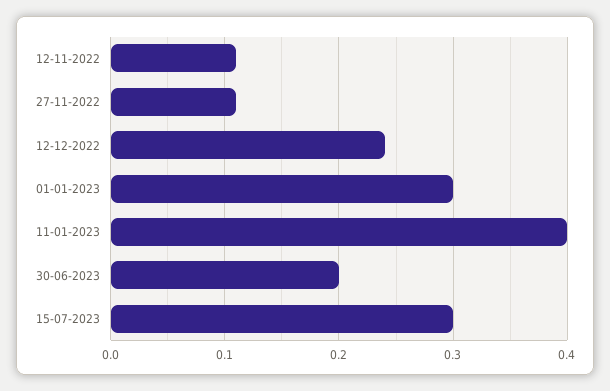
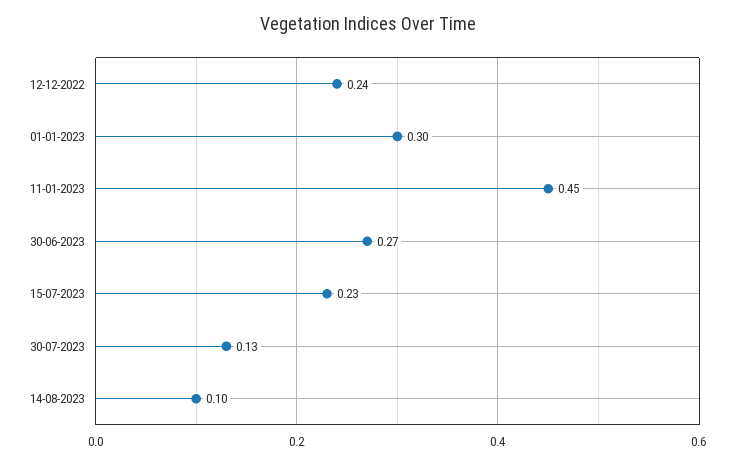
12-11-2022: 0.11 -> none
27-11-2022: 0.11 -> none
11-01-2023: 0.4 -> 0.45
30-06-2023: 0.2 -> 0.27
15-07-2023: 0.3 -> 0.23
30-07-2023: none -> 0.13
14-08-2023: none -> 0.1

